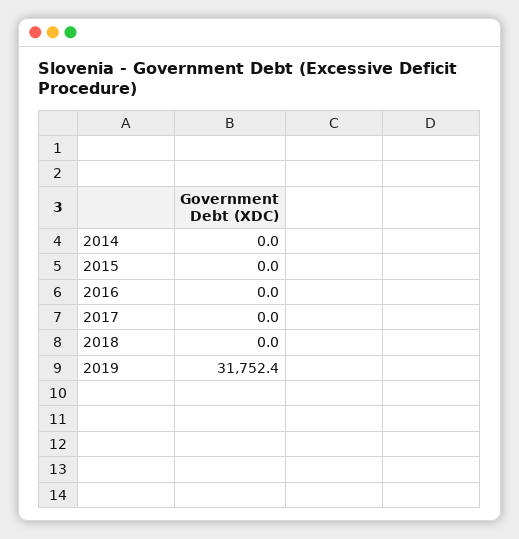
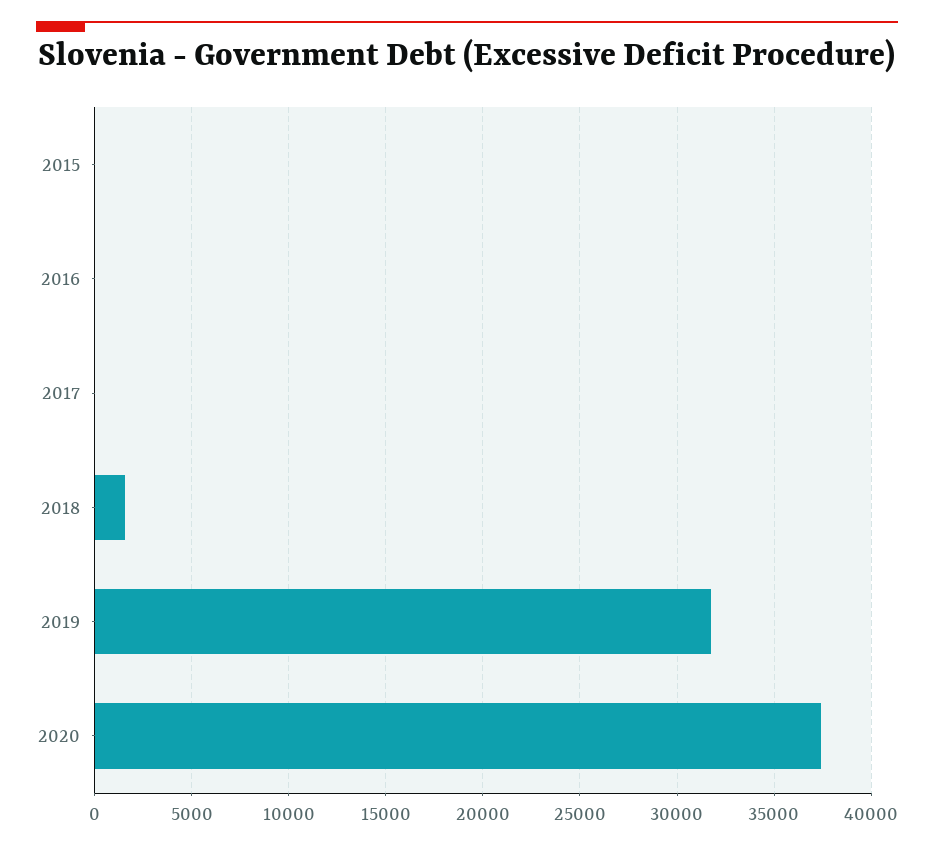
2014: 0 -> none
2018: 0 -> 1500
2020: none -> 37500

